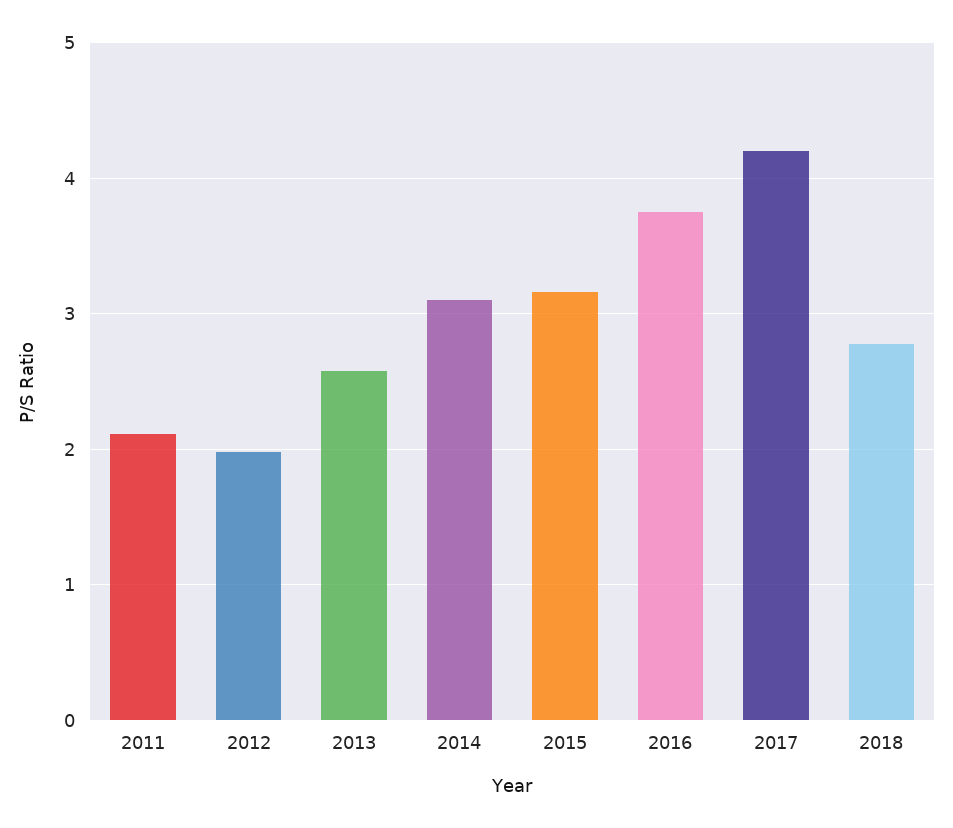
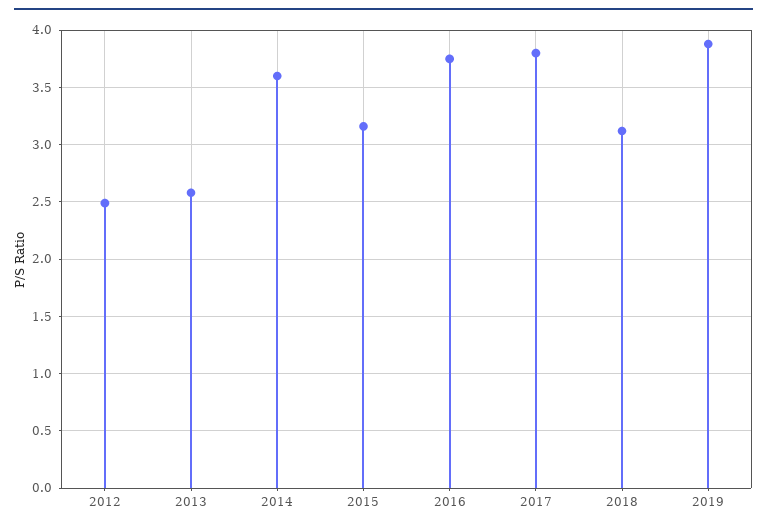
2011: 2.1 -> none
2012: 2 -> 2.5
2014: 3.1 -> 3.6
2017: 4.2 -> 3.8
2018: 2.8 -> 3.1
2019: none -> 3.9

